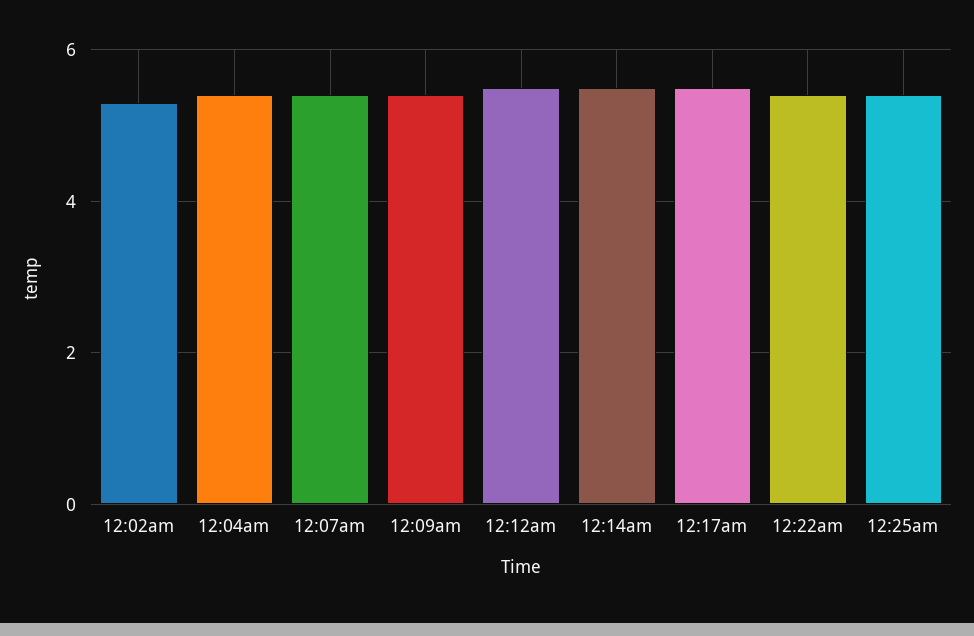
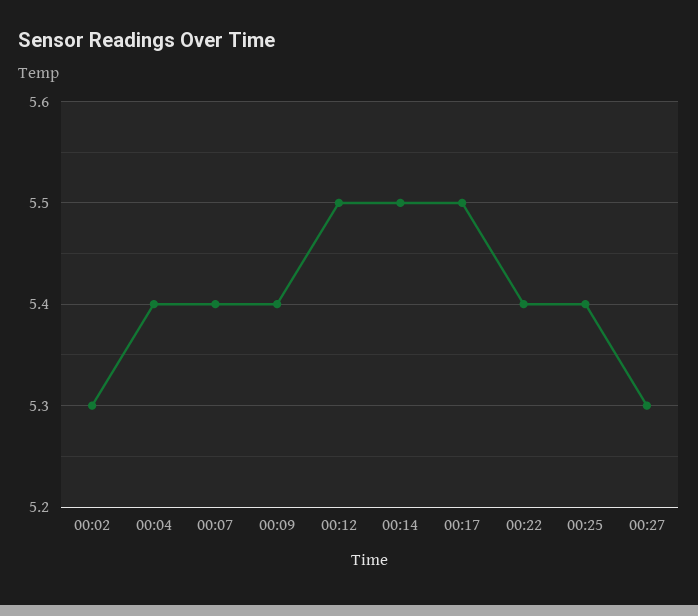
00:27: none -> 5.3

